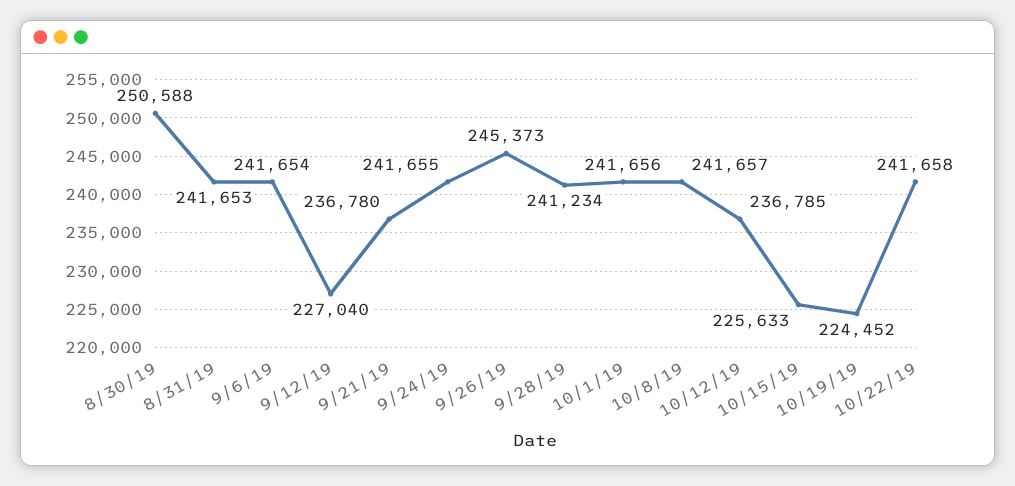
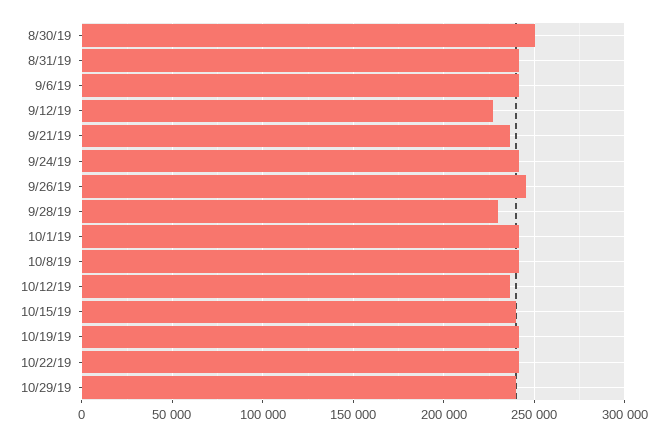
9/28/19: 241234 -> 230000
10/15/19: 225633 -> 240000
10/19/19: 224452 -> 240000
10/29/19: none -> 240000

